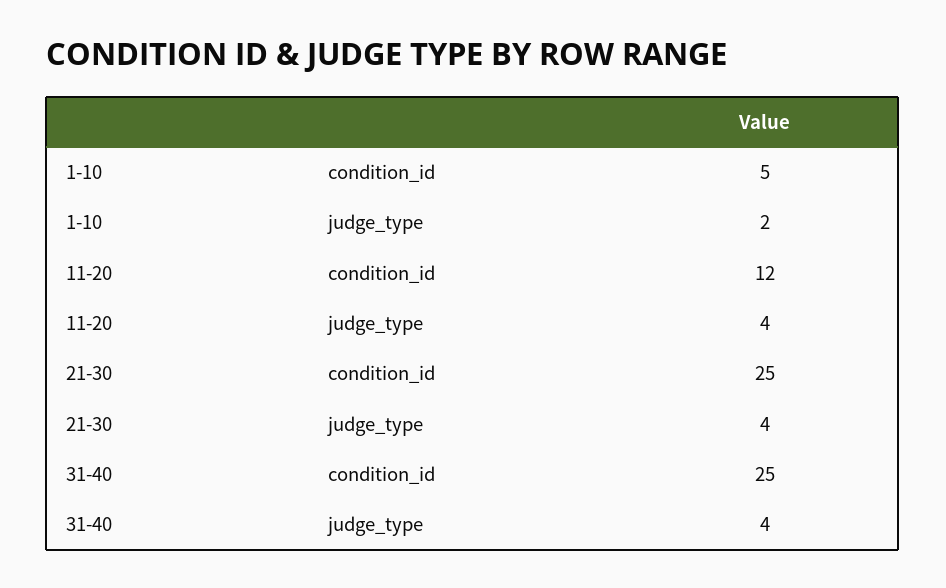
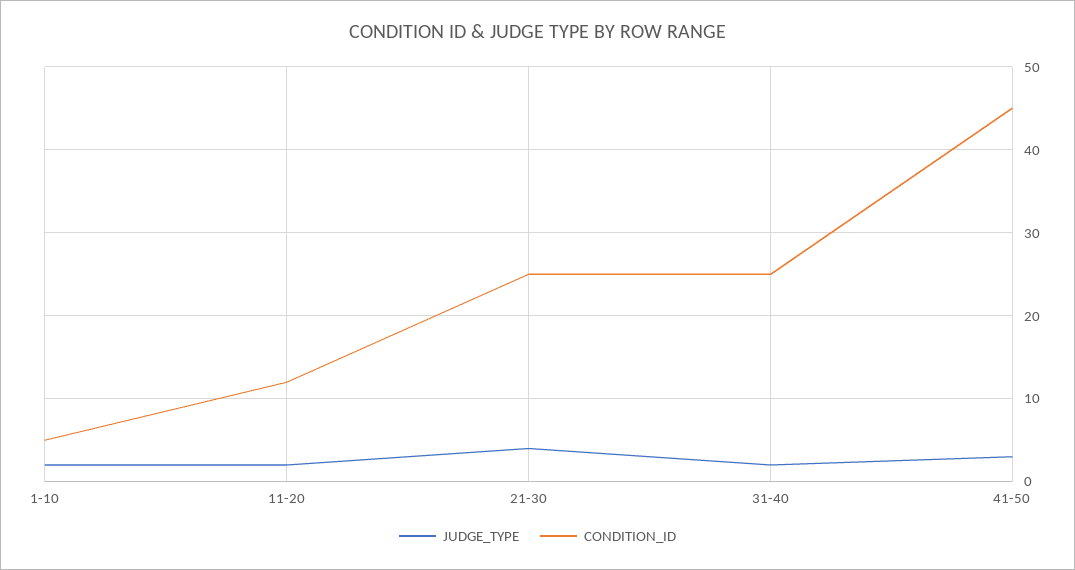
judge_type, 11-20: 4 -> 2
judge_type, 31-40: 4 -> 2
judge_type, 41-50: none -> 3
condition_id, 41-50: none -> 45

